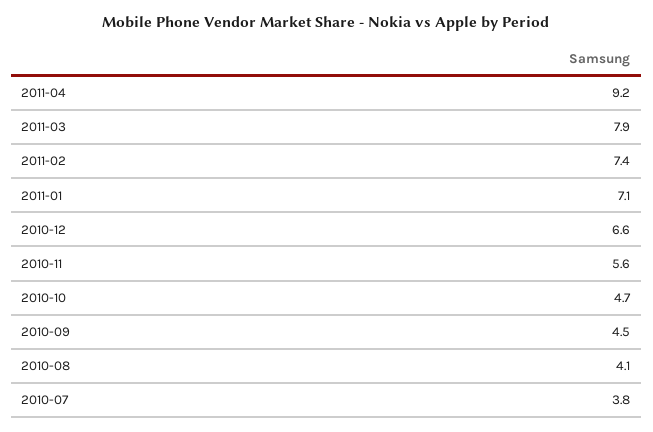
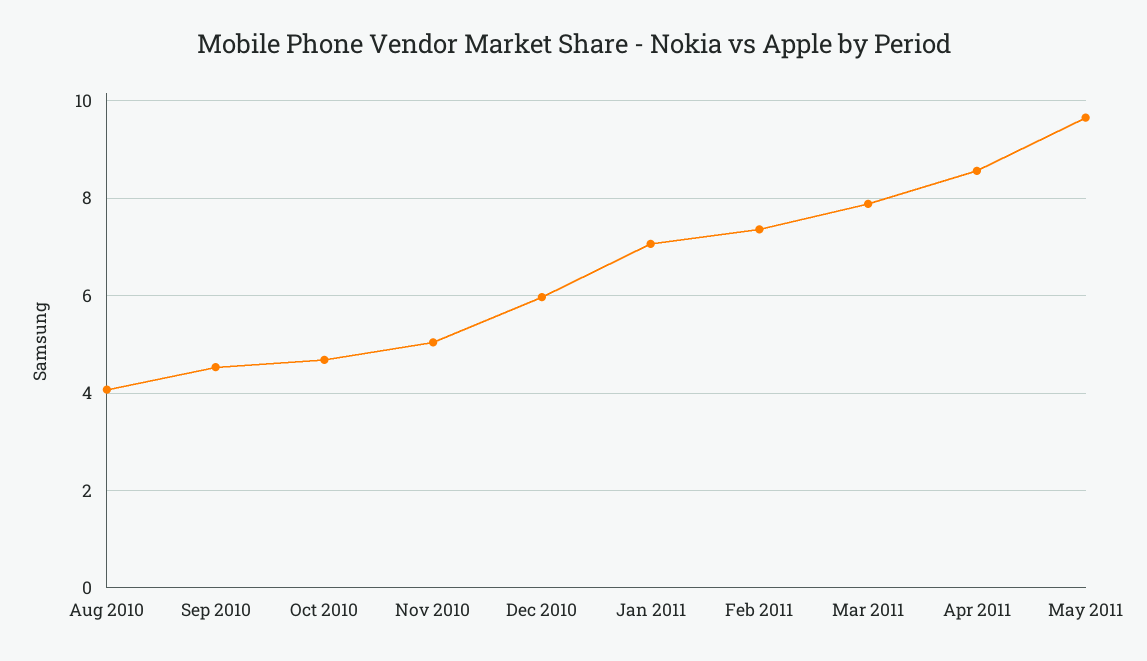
2011-04: 9.2 -> 8.6
2010-12: 6.6 -> 6
2010-11: 5.6 -> 5
2010-07: 3.8 -> none
May 2011: none -> 9.6

